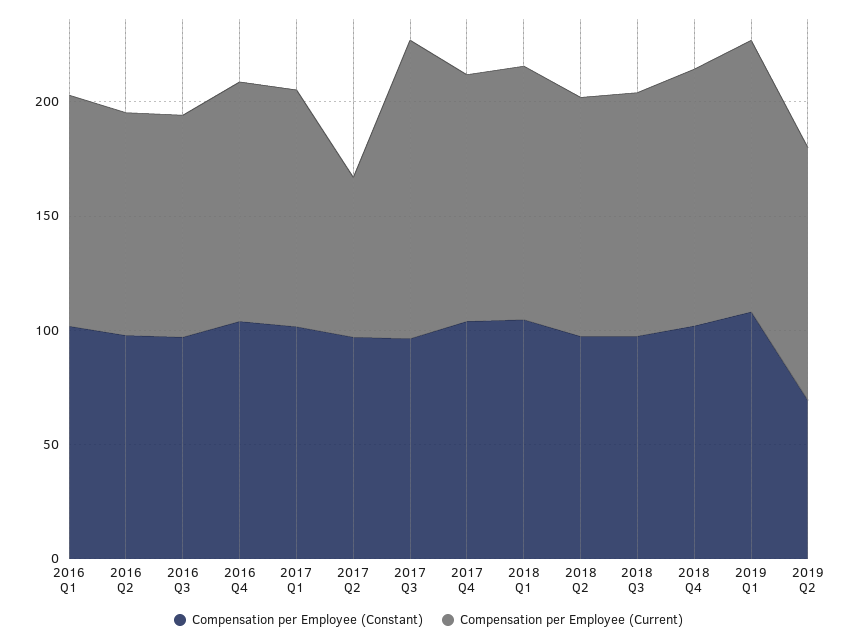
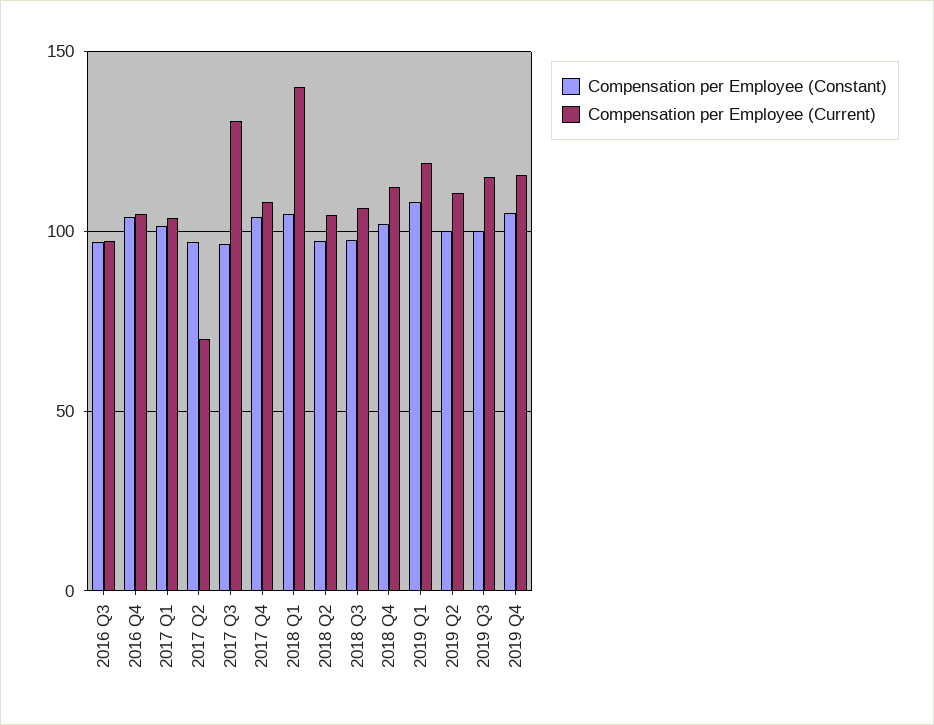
Compensation per Employee (Constant), 2016 Q1: 100 -> none
Compensation per Employee (Current), 2016 Q1: 100 -> none
Compensation per Employee (Constant), 2016 Q2: 100 -> none
Compensation per Employee (Current), 2016 Q2: 100 -> none
Compensation per Employee (Current), 2018 Q1: 110 -> 140
Compensation per Employee (Constant), 2019 Q2: 70 -> 100
Compensation per Employee (Constant), 2019 Q3: none -> 100
Compensation per Employee (Current), 2019 Q3: none -> 115
Compensation per Employee (Constant), 2019 Q4: none -> 105
Compensation per Employee (Current), 2019 Q4: none -> 115

